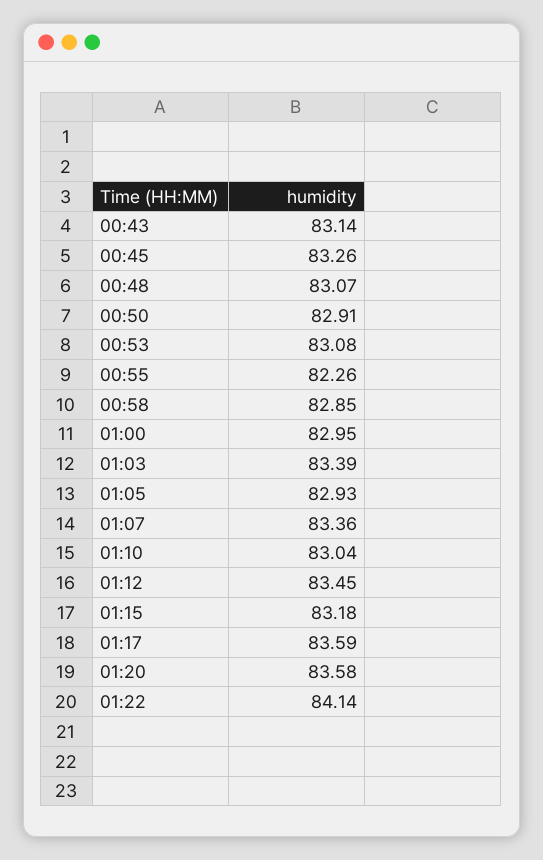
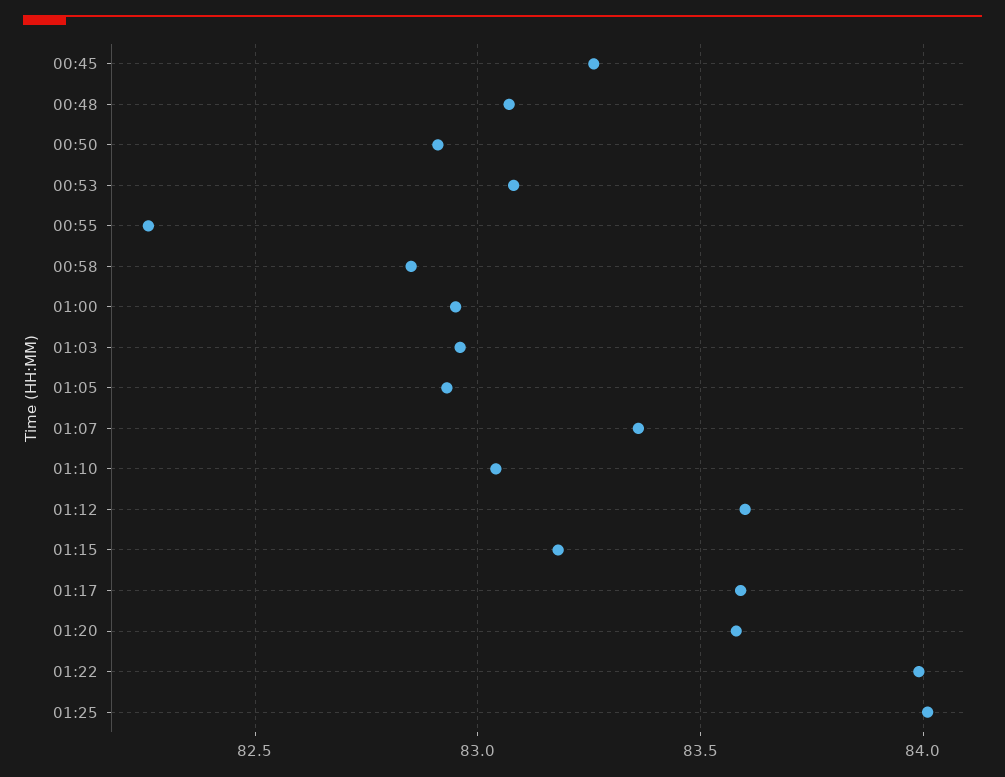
00:43: 83.14 -> none
01:03: 83.39 -> 82.95
01:12: 83.45 -> 83.6
01:22: 84.14 -> 84
01:25: none -> 84

